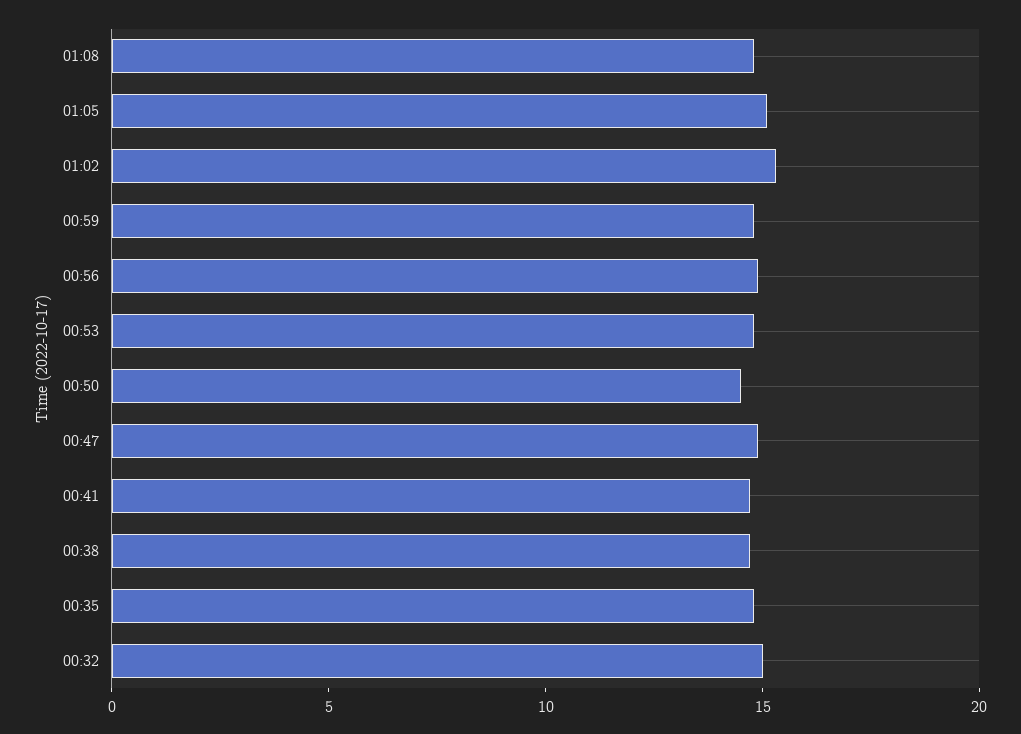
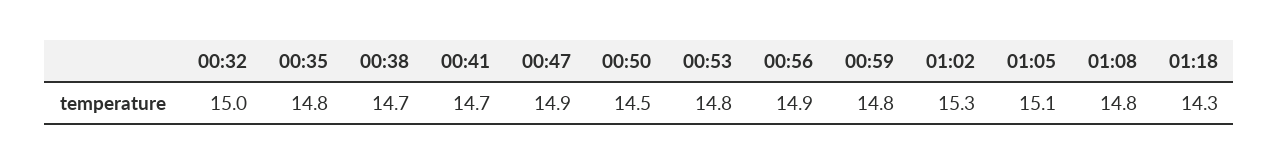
01:18: none -> 14.3

